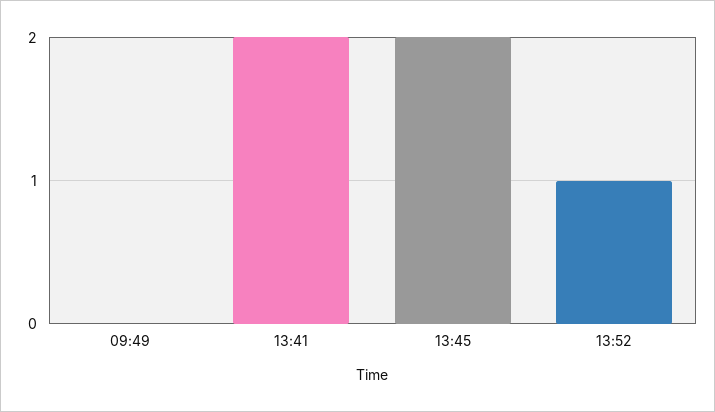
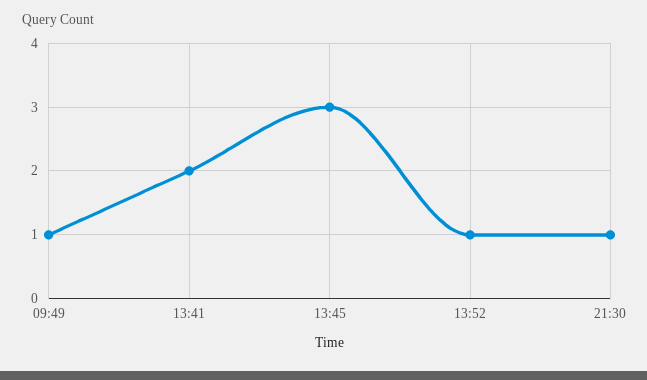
09:49: 0 -> 1
13:45: 2 -> 3
21:30: none -> 1

